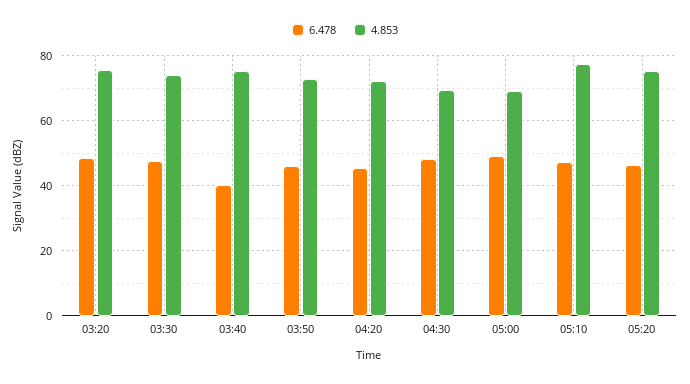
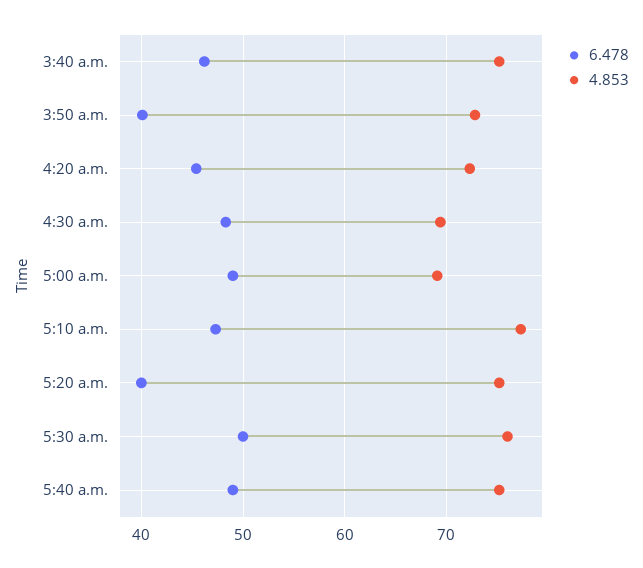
6.478, 03:20: 48 -> none
4.853, 03:20: 76 -> none
6.478, 03:30: 48 -> none
4.853, 03:30: 74 -> none
6.478, 03:40: 40 -> 46
6.478, 03:50: 46 -> 40
6.478, 05:20: 46 -> 40
6.478, 5:30 a.m.: none -> 50
4.853, 5:30 a.m.: none -> 76
6.478, 5:40 a.m.: none -> 49
4.853, 5:40 a.m.: none -> 75

